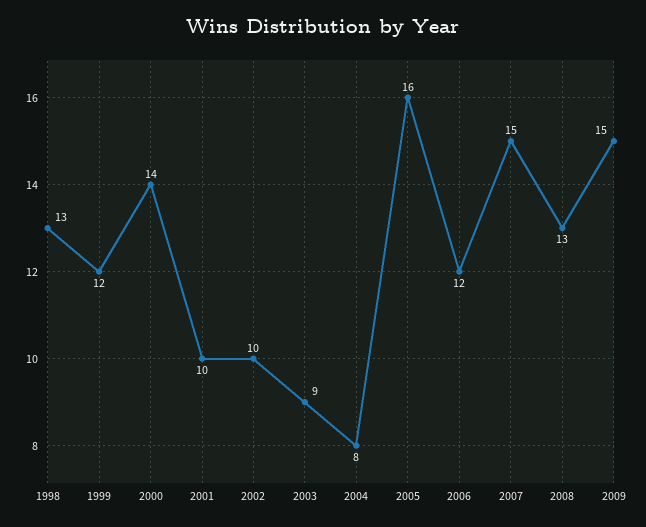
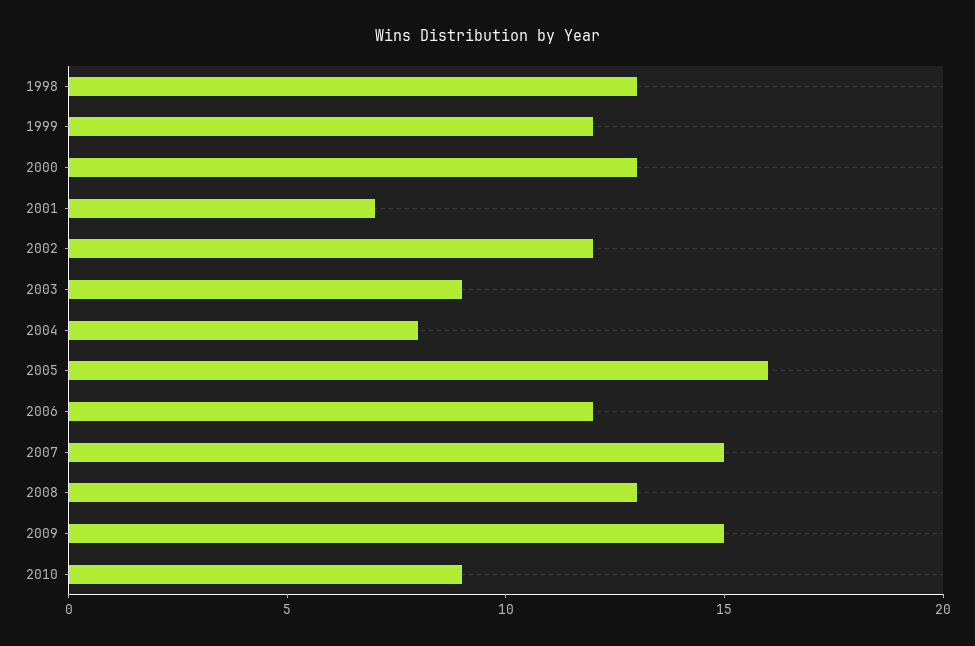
2000: 14 -> 13
2001: 10 -> 7
2002: 10 -> 12
2010: none -> 9

